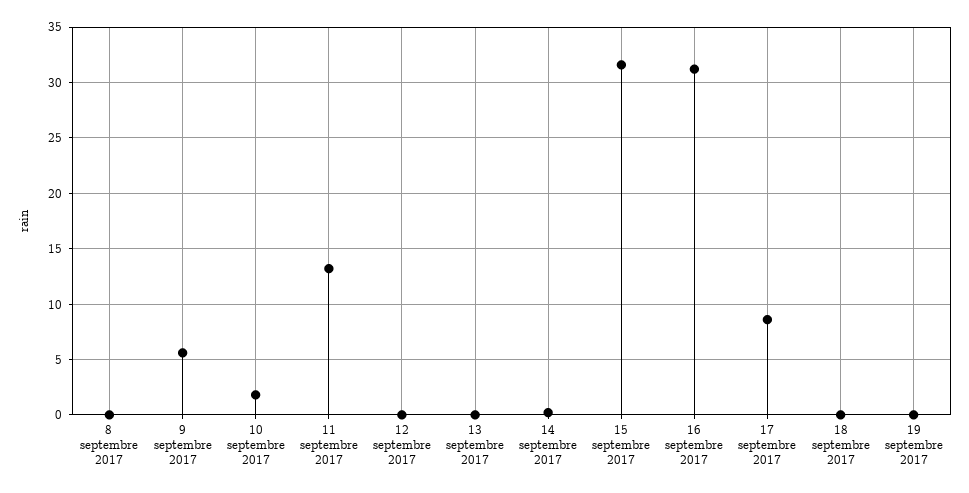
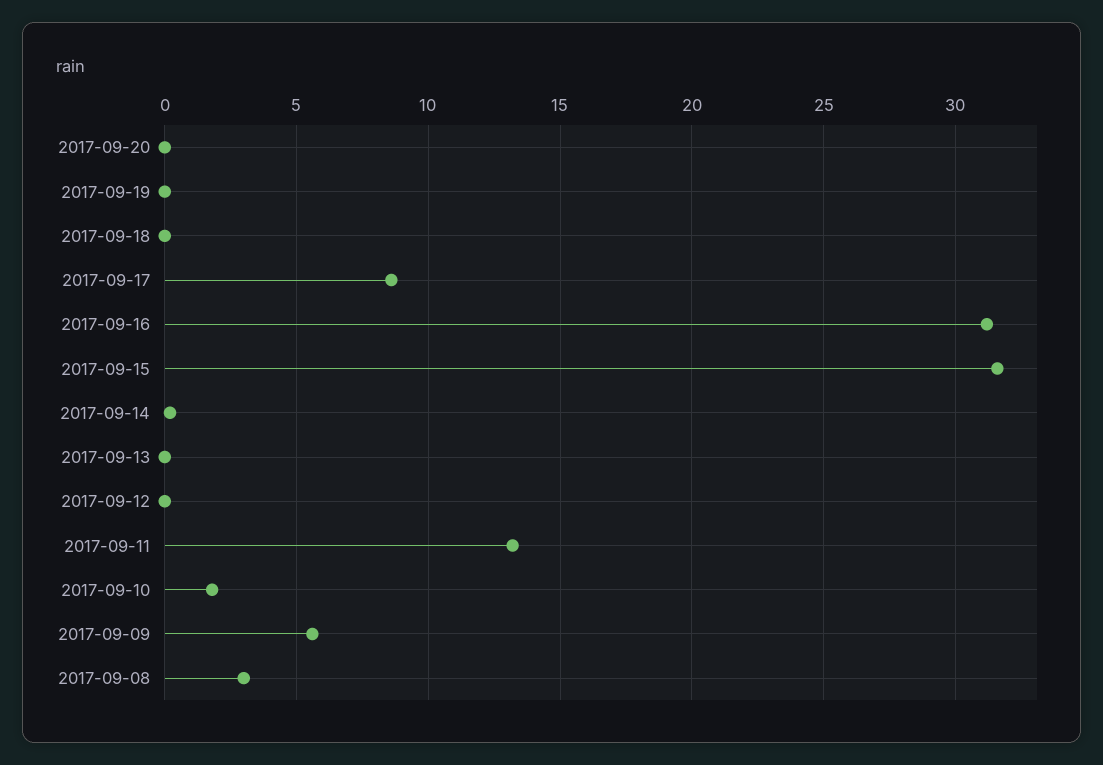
8 septembre 2017: 0 -> 3
2017-09-20: none -> 0

